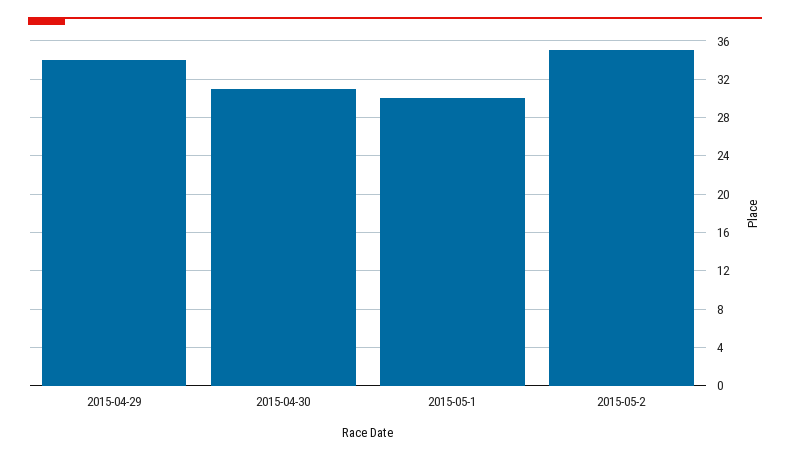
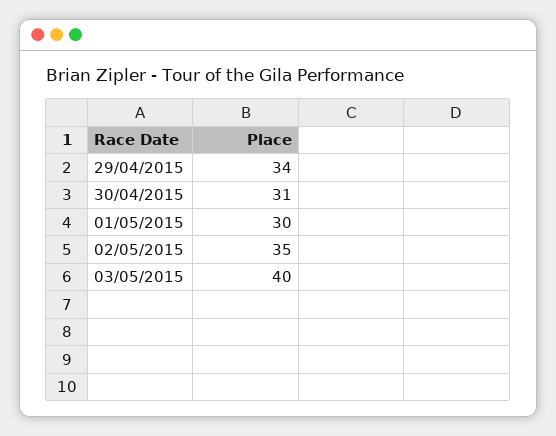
03/05/2015: none -> 40

